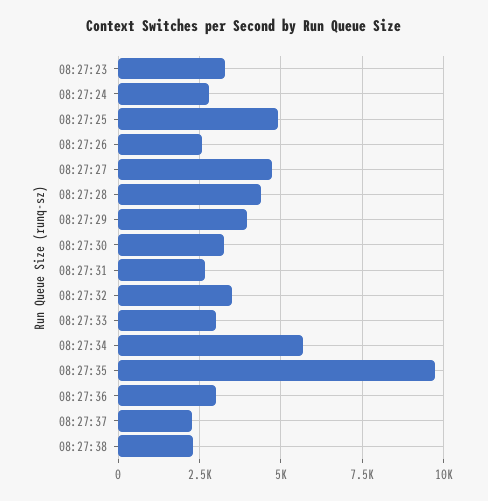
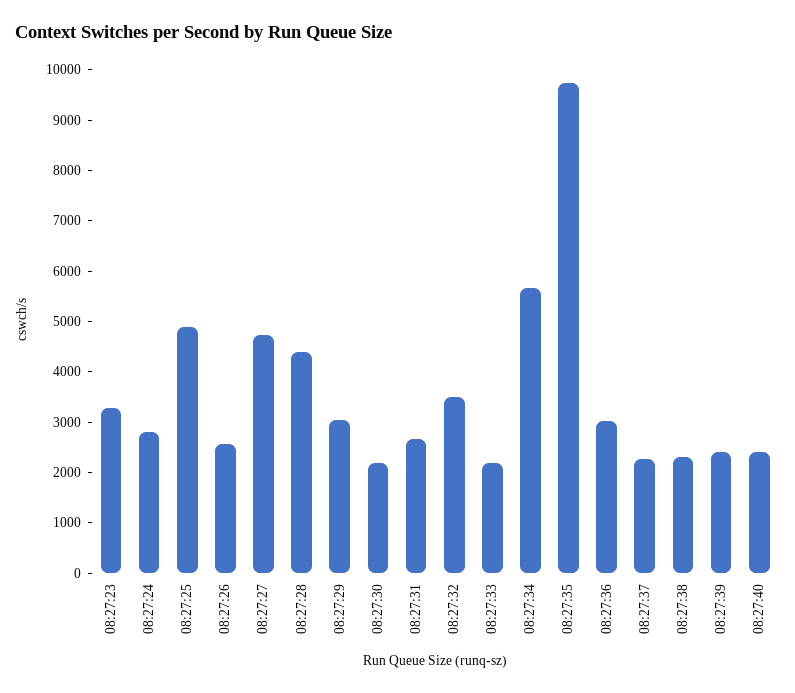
08:27:29: 4000 -> 3000
08:27:30: 3250 -> 2200
08:27:33: 3000 -> 2200
08:27:39: none -> 2400
08:27:40: none -> 2400

